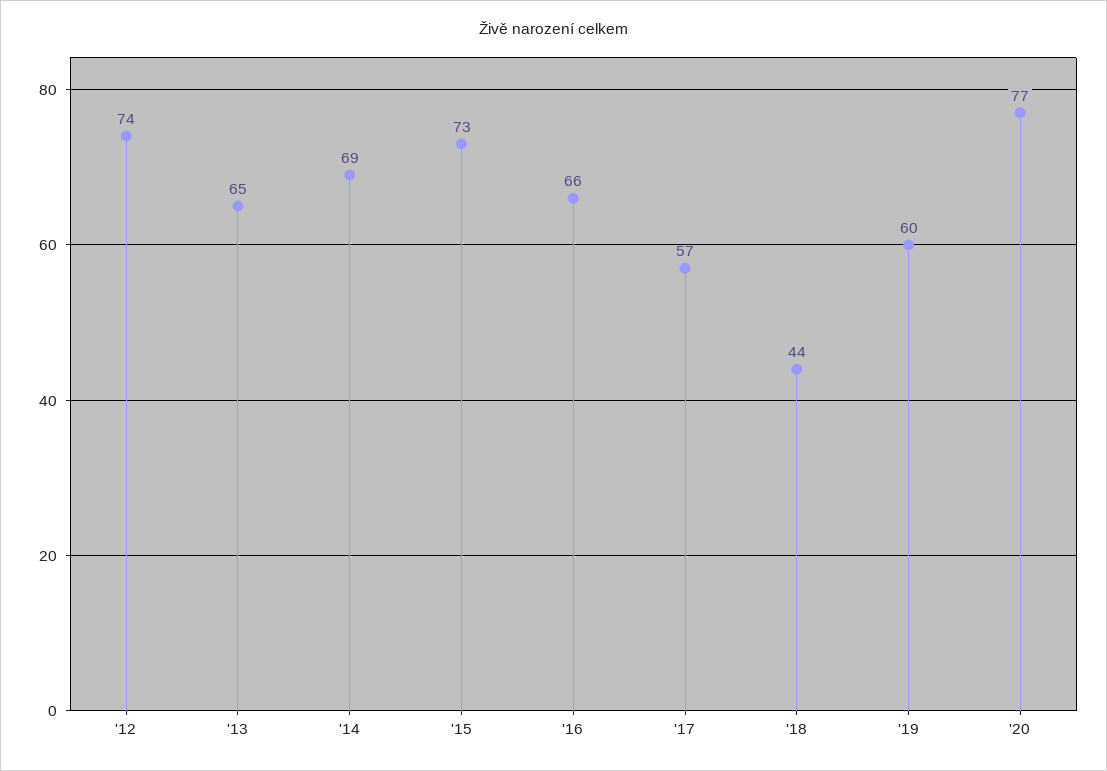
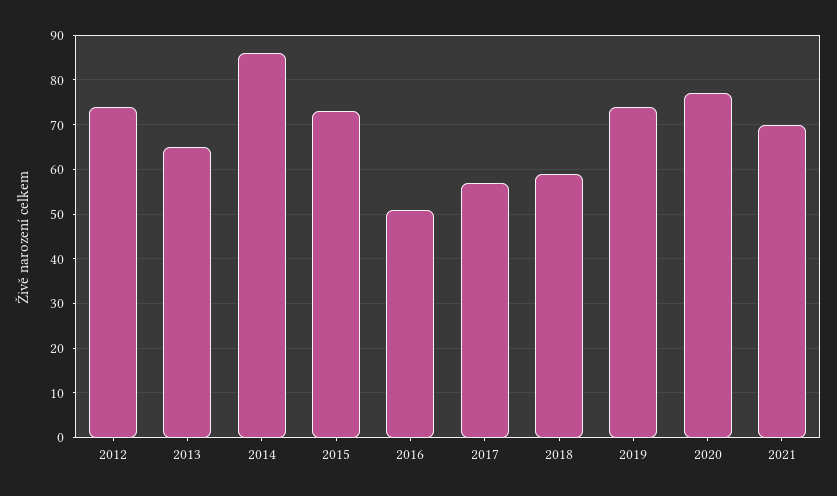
'14: 69 -> 85
'16: 66 -> 50
'18: 44 -> 60
'19: 60 -> 75
2021: none -> 70

